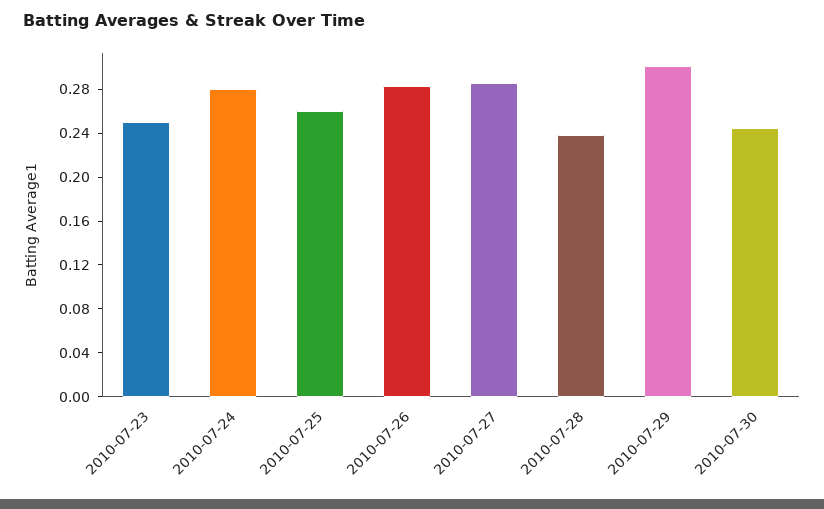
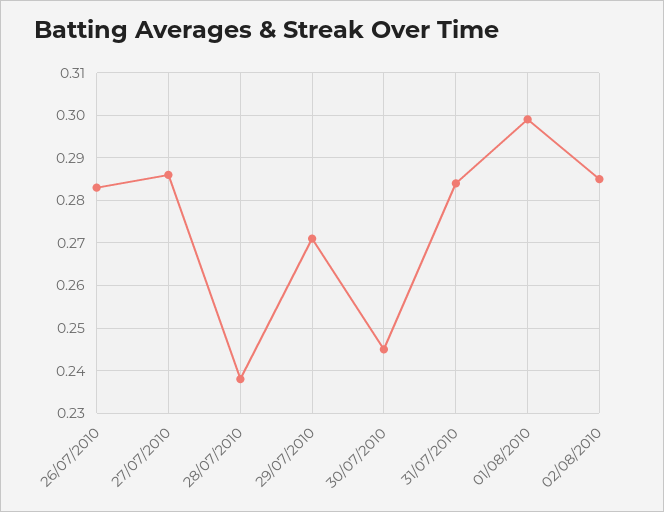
2010-07-23: 0.25 -> none
2010-07-24: 0.28 -> none
2010-07-25: 0.26 -> none
2010-07-29: 0.3 -> 0.27
31/07/2010: none -> 0.285
01/08/2010: none -> 0.3
02/08/2010: none -> 0.285

